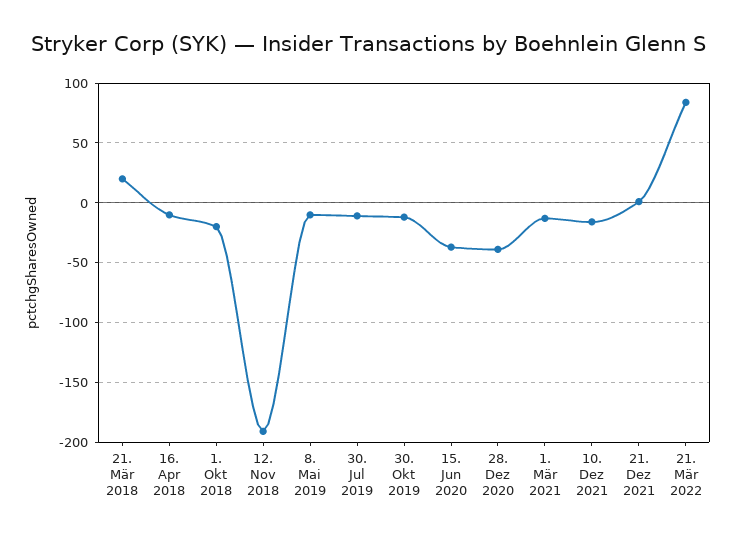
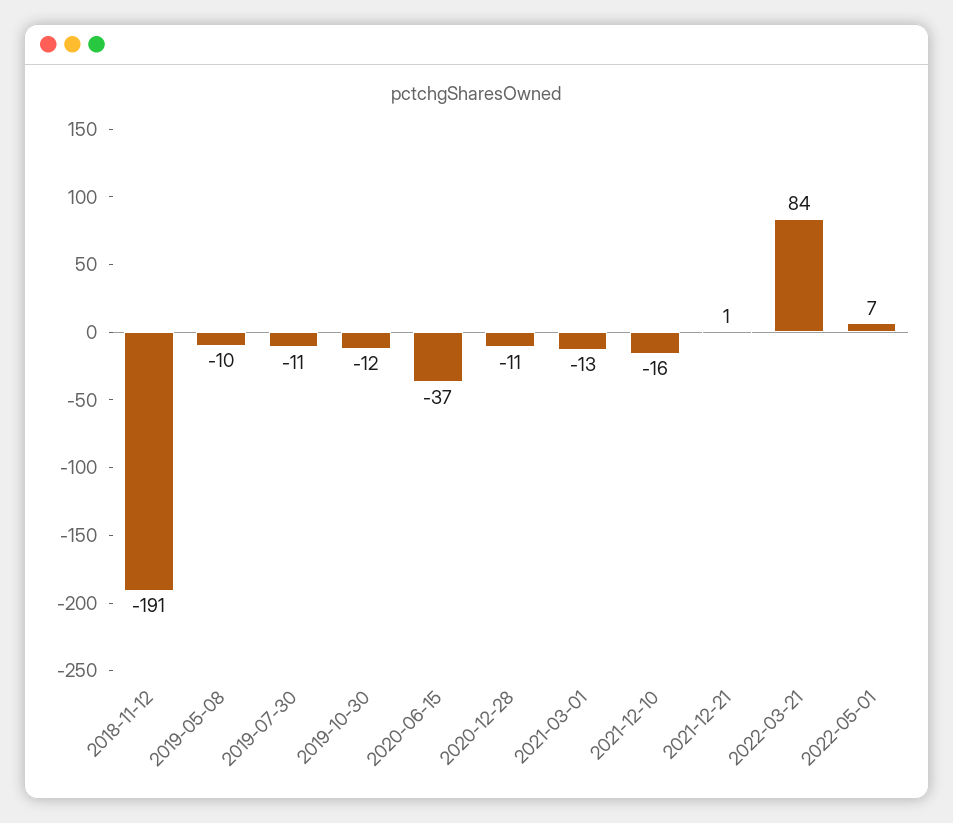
21. Mär 2018: 20 -> none
16. Apr 2018: -10 -> none
1. Okt 2018: -20 -> none
28. Dez 2020: -40 -> -11
2022-05-01: none -> 7

